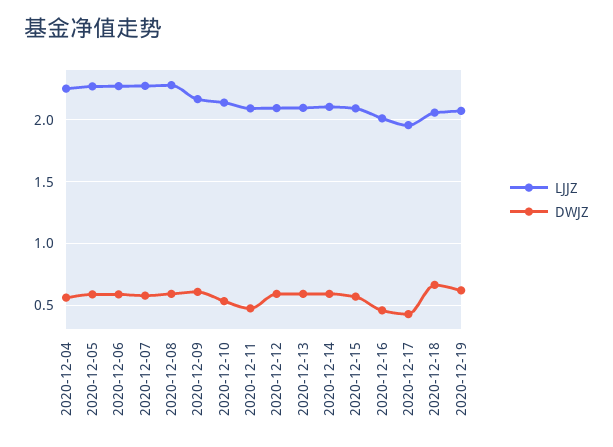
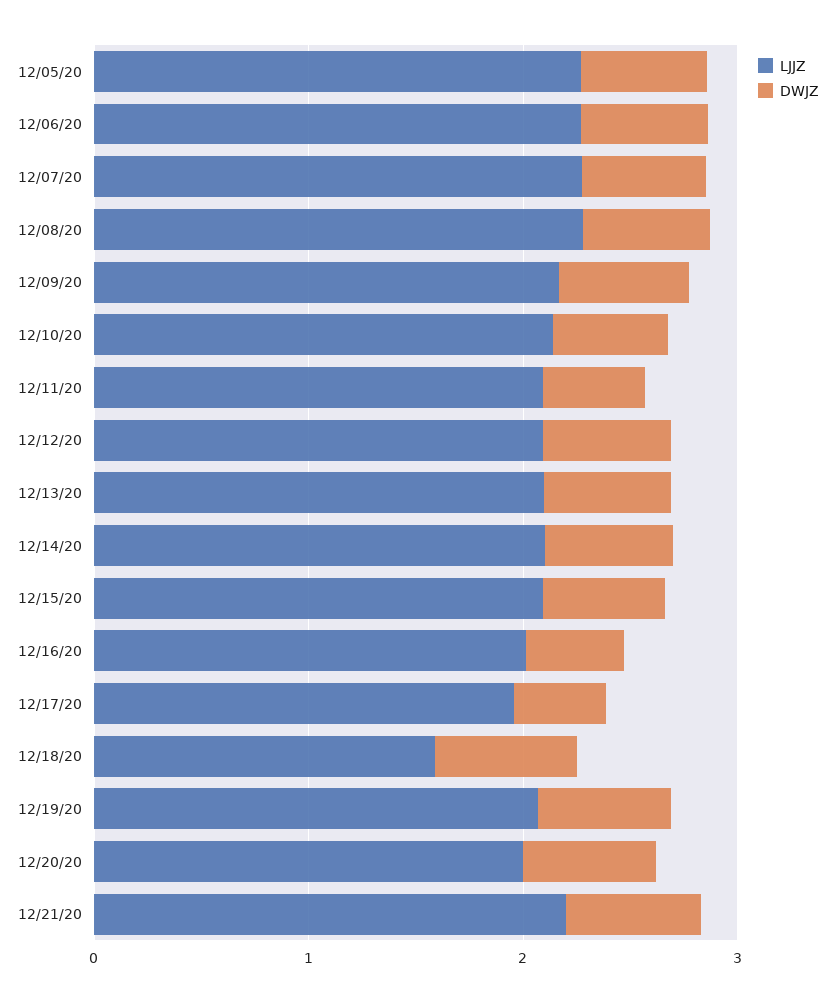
LJJZ, 2020-12-04: 2.25 -> none
DWJZ, 2020-12-04: 0.55 -> none
LJJZ, 2020-12-18: 2.05 -> 1.6
LJJZ, 12/20/20: none -> 2
DWJZ, 12/20/20: none -> 0.6
LJJZ, 12/21/20: none -> 2.2
DWJZ, 12/21/20: none -> 0.6

